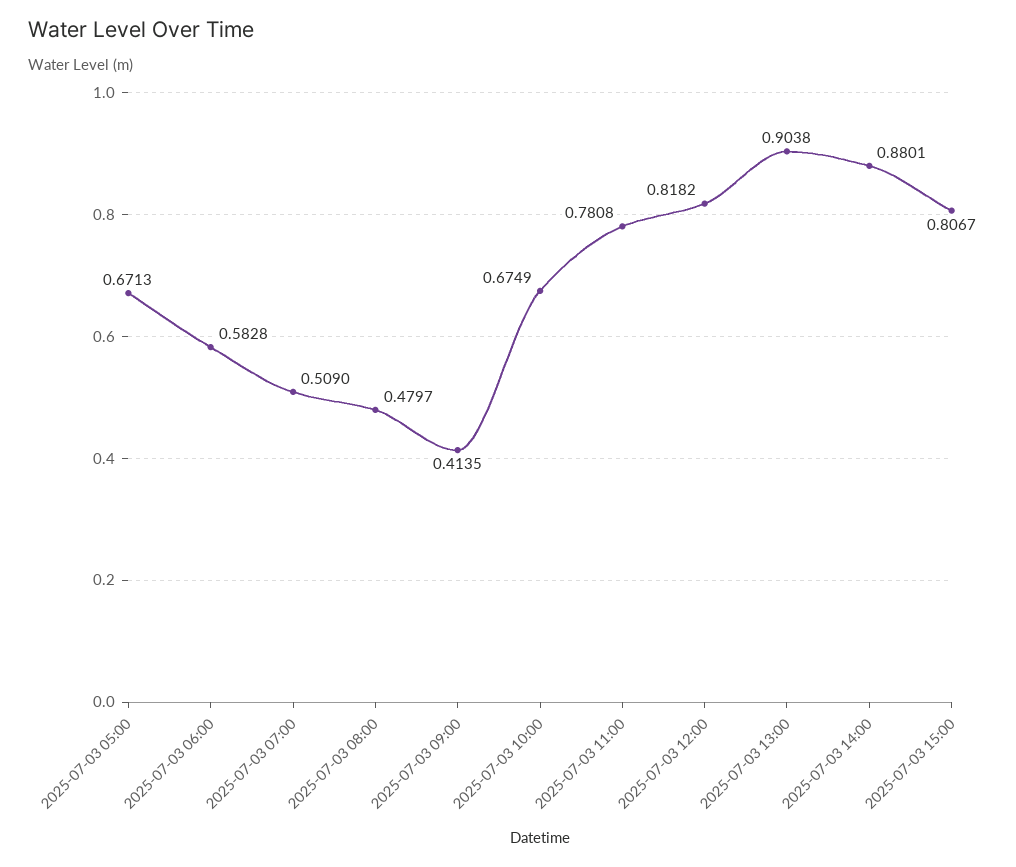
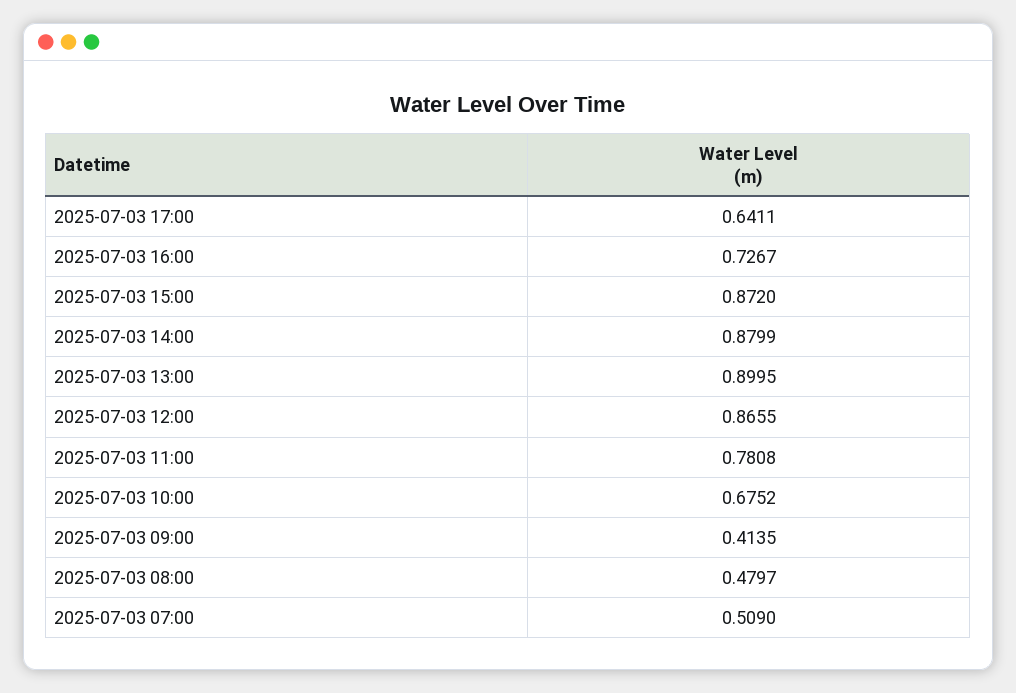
2025-07-03 05:00: 0.6713 -> none
2025-07-03 06:00: 0.5828 -> none
2025-07-03 10:00: 0.6749 -> 0.6752
2025-07-03 12:00: 0.8182 -> 0.8655
2025-07-03 13:00: 0.9038 -> 0.8995
2025-07-03 14:00: 0.8801 -> 0.8799
2025-07-03 15:00: 0.8067 -> 0.872
2025-07-03 17:00: none -> 0.6411
2025-07-03 16:00: none -> 0.7267

